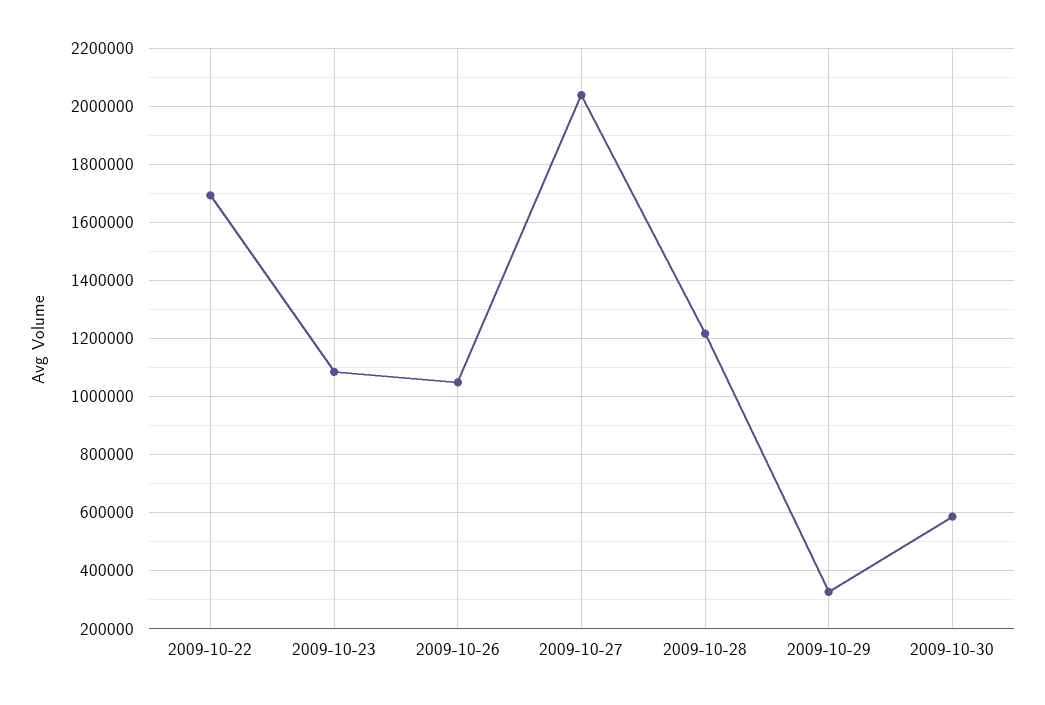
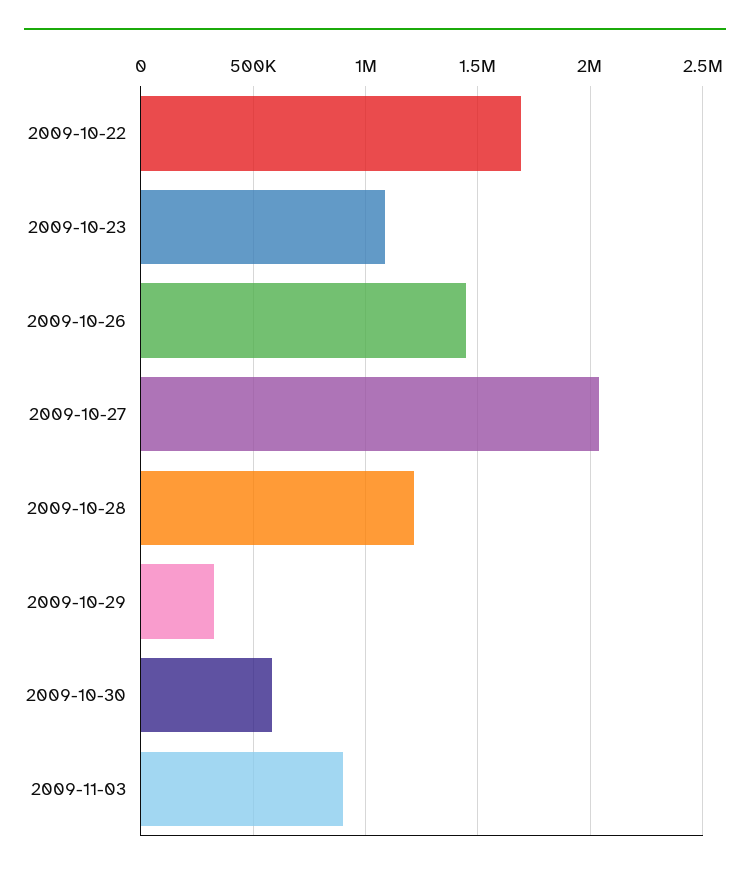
2009-10-26: 1050000 -> 1450000
2009-11-03: none -> 900000

